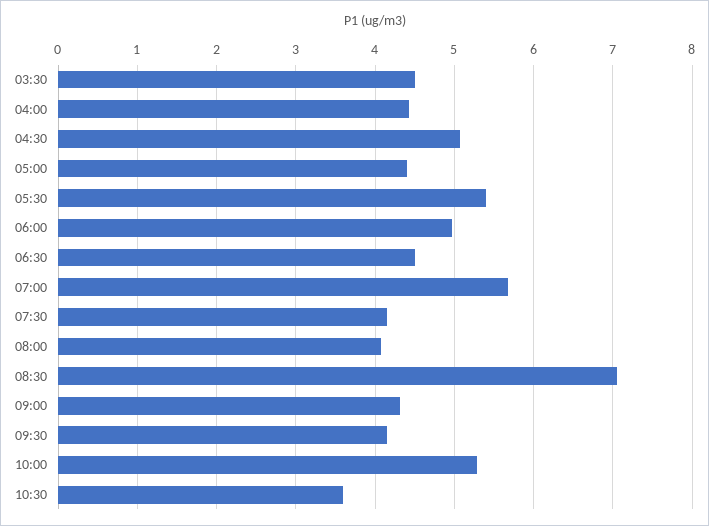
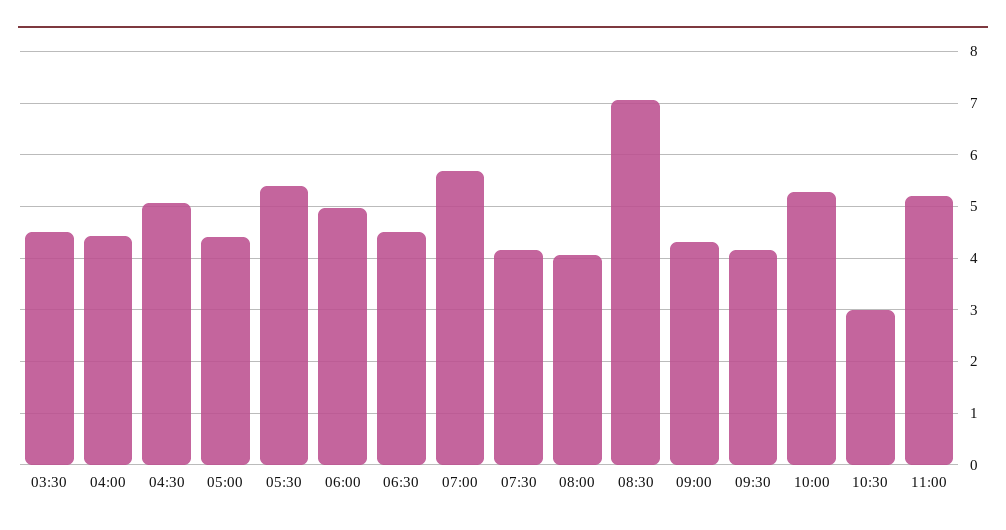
10:30: 3.6 -> 3
11:00: none -> 5.2

